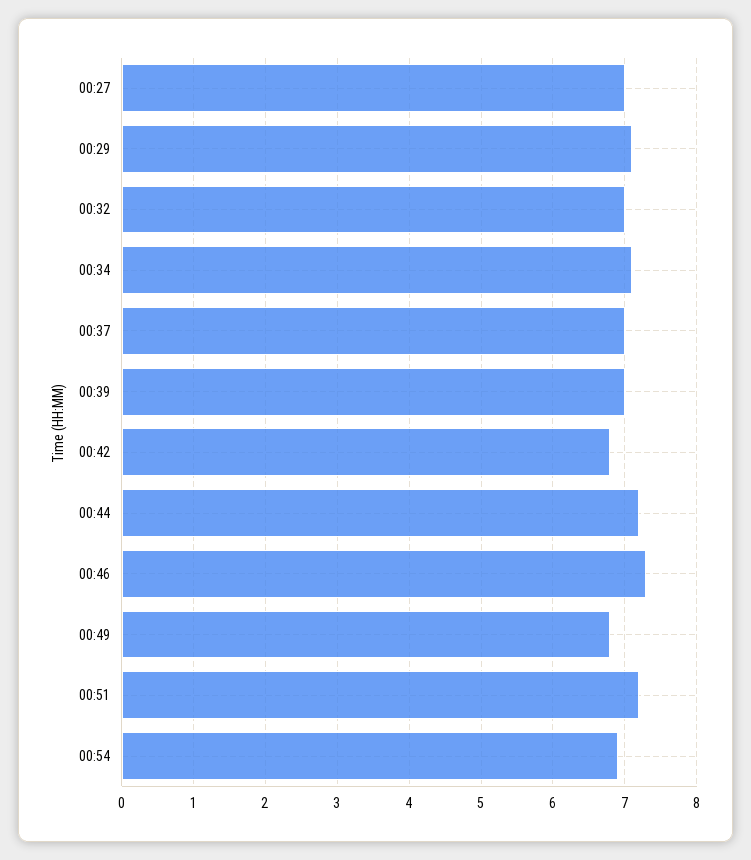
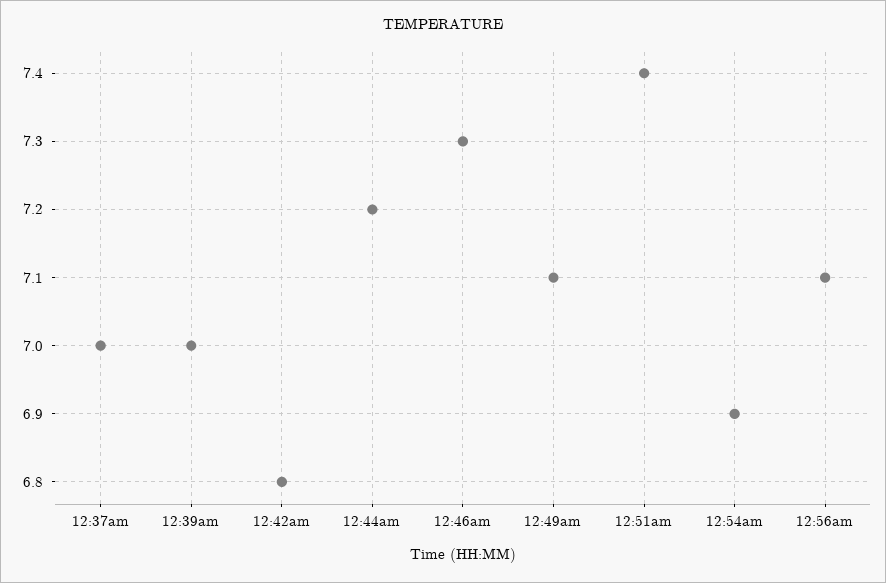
00:27: 7 -> none
00:29: 7.1 -> none
00:32: 7 -> none
00:34: 7.1 -> none
00:49: 6.8 -> 7.1
00:51: 7.2 -> 7.4
12:56am: none -> 7.1

